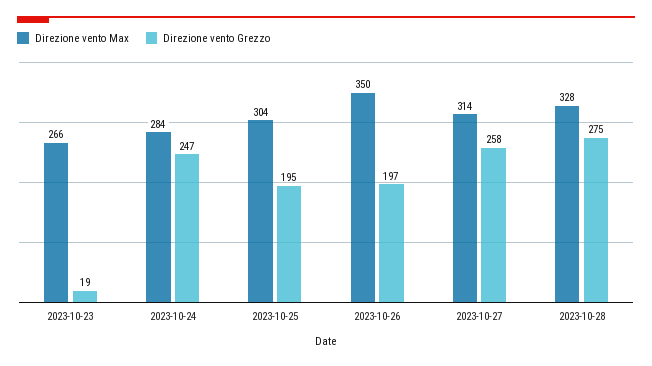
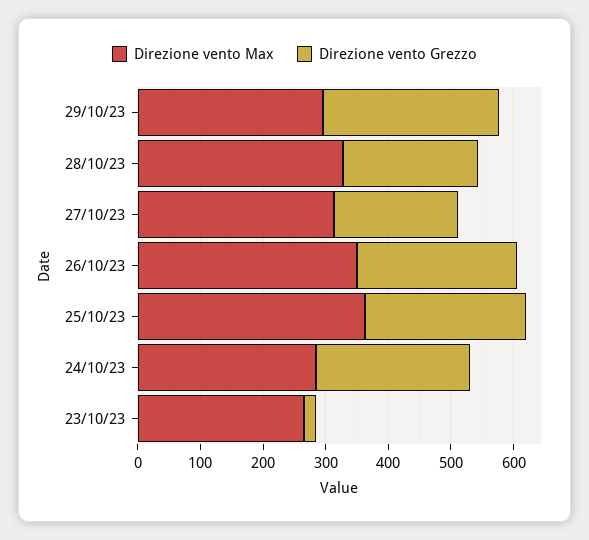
Direzione vento Max, 2023-10-25: 304 -> 360
Direzione vento Grezzo, 2023-10-25: 195 -> 260
Direzione vento Grezzo, 2023-10-26: 197 -> 260
Direzione vento Grezzo, 2023-10-27: 258 -> 200
Direzione vento Grezzo, 2023-10-28: 275 -> 220
Direzione vento Max, 29/10/23: none -> 300
Direzione vento Grezzo, 29/10/23: none -> 280

